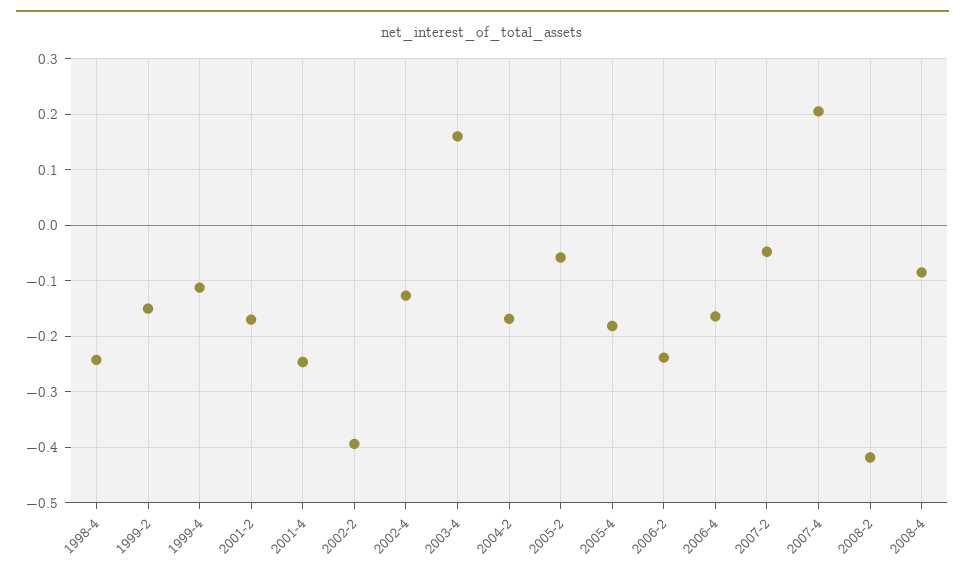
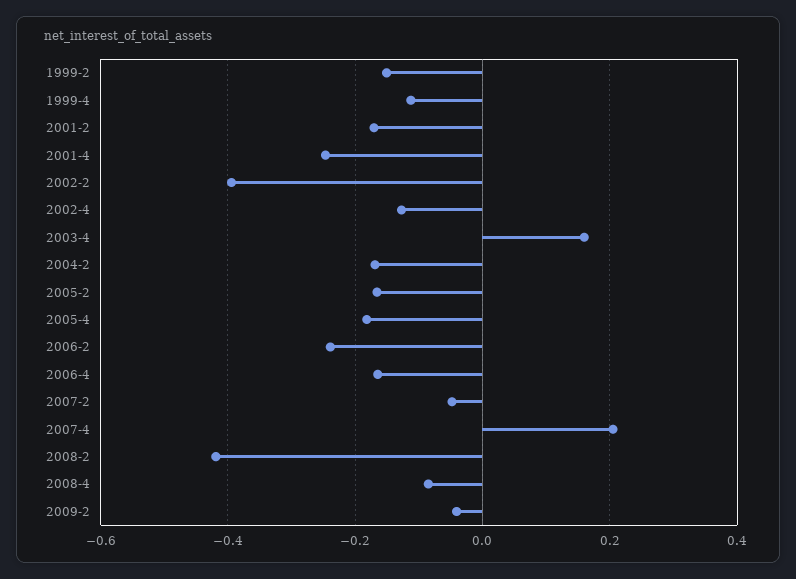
1998-4: -0.24 -> none
2005-2: -0.06 -> -0.16
2009-2: none -> -0.04

